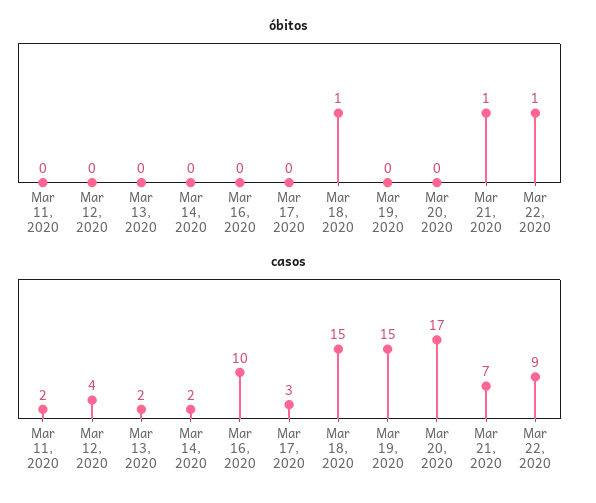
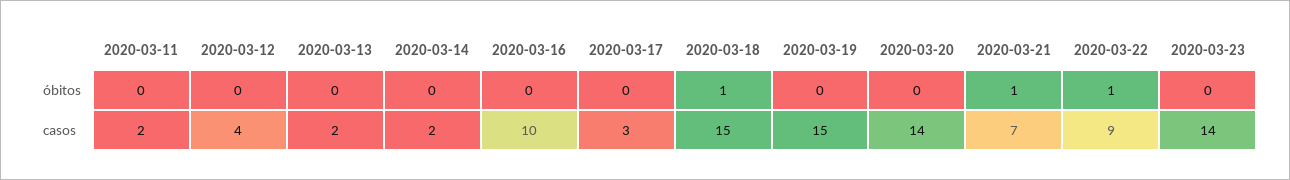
casos, Mar 20, 2020: 17 -> 14
óbitos, 2020-03-23: none -> 0
casos, 2020-03-23: none -> 14

